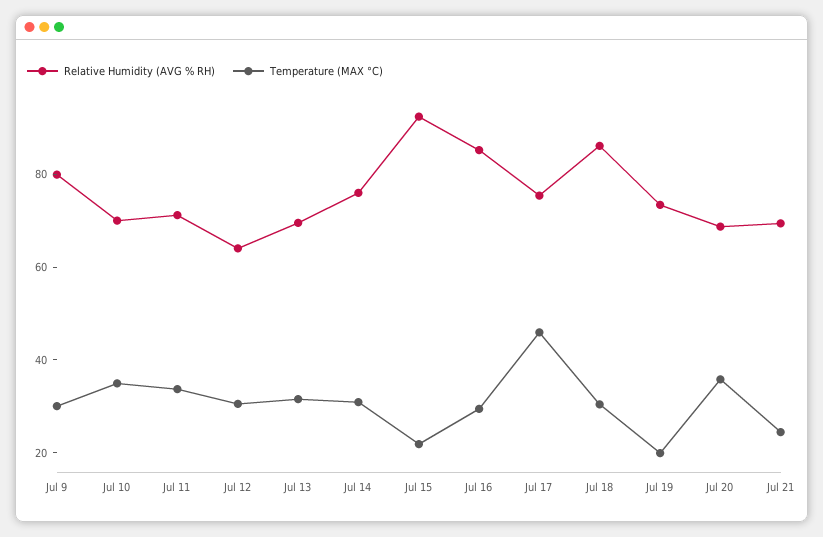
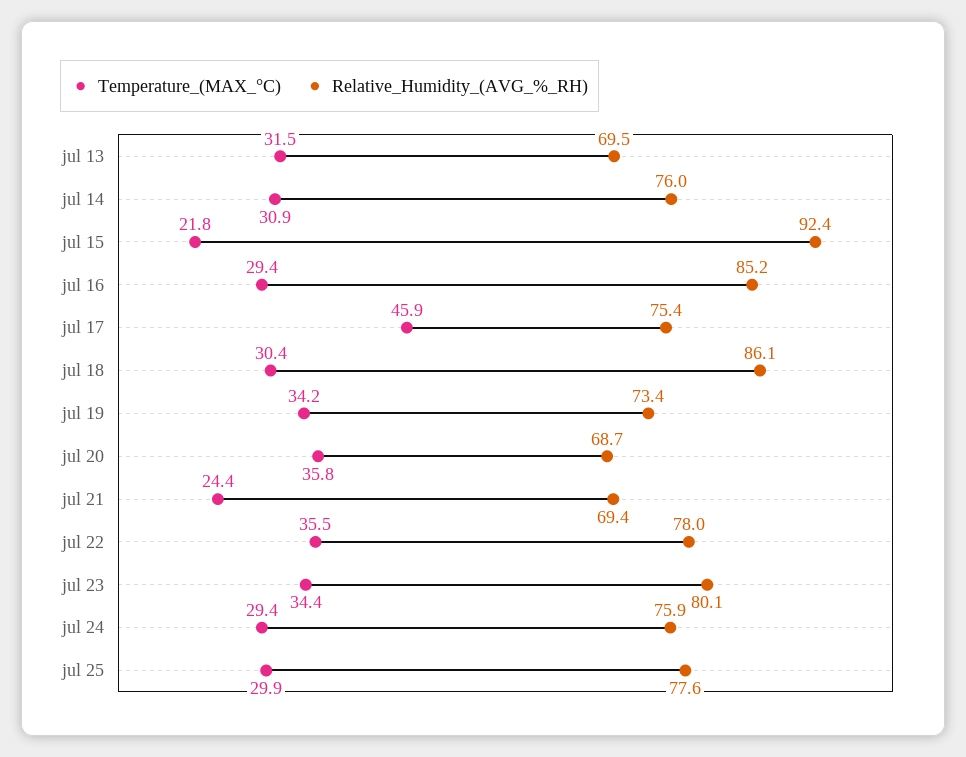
Relative Humidity (AVG % RH), Jul 9: 80 -> none
Temperature (MAX °C), Jul 9: 30 -> none
Relative Humidity (AVG % RH), Jul 10: 70 -> none
Temperature (MAX °C), Jul 10: 35 -> none
Relative Humidity (AVG % RH), Jul 11: 70 -> none
Temperature (MAX °C), Jul 11: 35 -> none
Relative Humidity (AVG % RH), Jul 12: 65 -> none
Temperature (MAX °C), Jul 12: 30 -> none
Temperature (MAX °C), Jul 19: 20 -> 34.2
Temperature (MAX °C), jul 22: none -> 35.5
Relative Humidity (AVG % RH), jul 22: none -> 78
Temperature (MAX °C), jul 23: none -> 34.4
Relative Humidity (AVG % RH), jul 23: none -> 80.1
Temperature (MAX °C), jul 24: none -> 29.4
Relative Humidity (AVG % RH), jul 24: none -> 75.9
Temperature (MAX °C), jul 25: none -> 29.9
Relative Humidity (AVG % RH), jul 25: none -> 77.6

